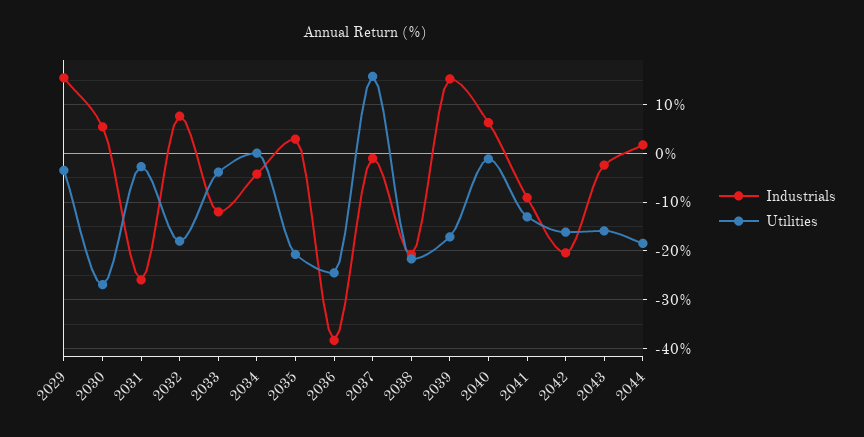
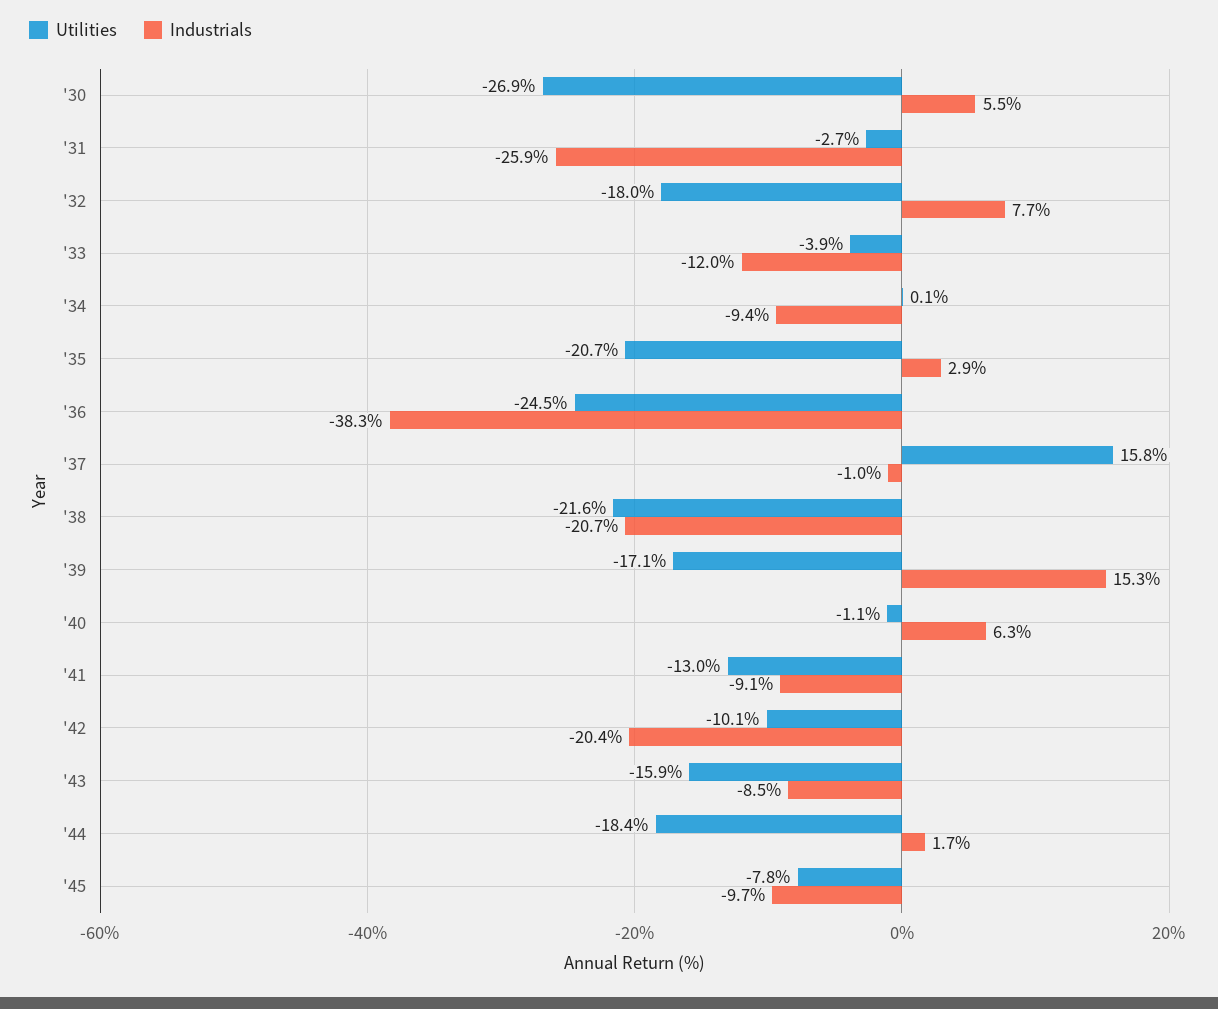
Industrials, 2029: 16 -> none
Utilities, 2029: -4 -> none
Industrials, 2034: -4 -> -9.4
Utilities, 2042: -16 -> -10.1
Industrials, 2043: -2 -> -8.5
Utilities, '45: none -> -7.8
Industrials, '45: none -> -9.7

